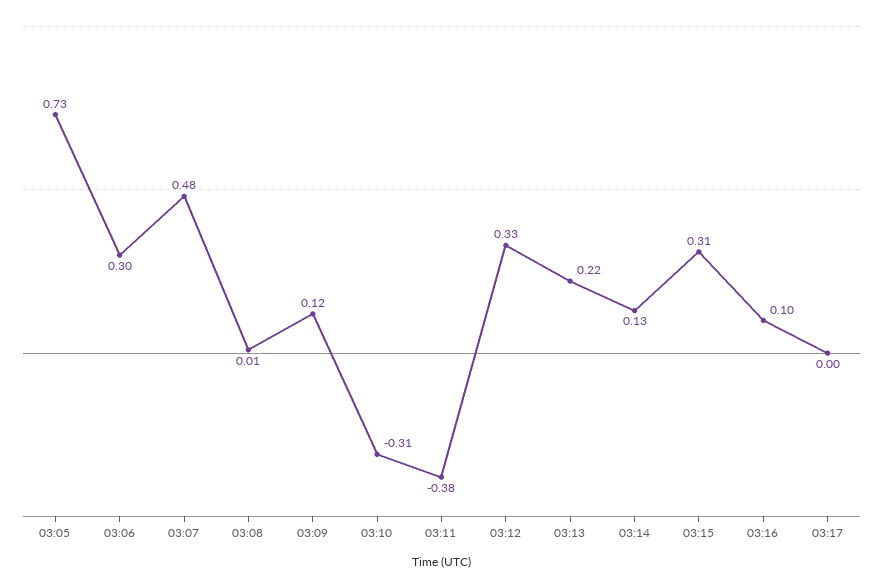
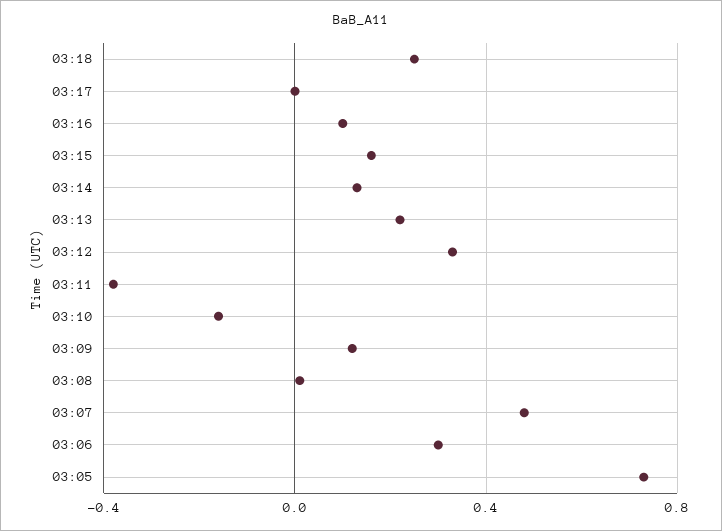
03:10: -0.31 -> -0.15
03:15: 0.31 -> 0.15
03:18: none -> 0.25

